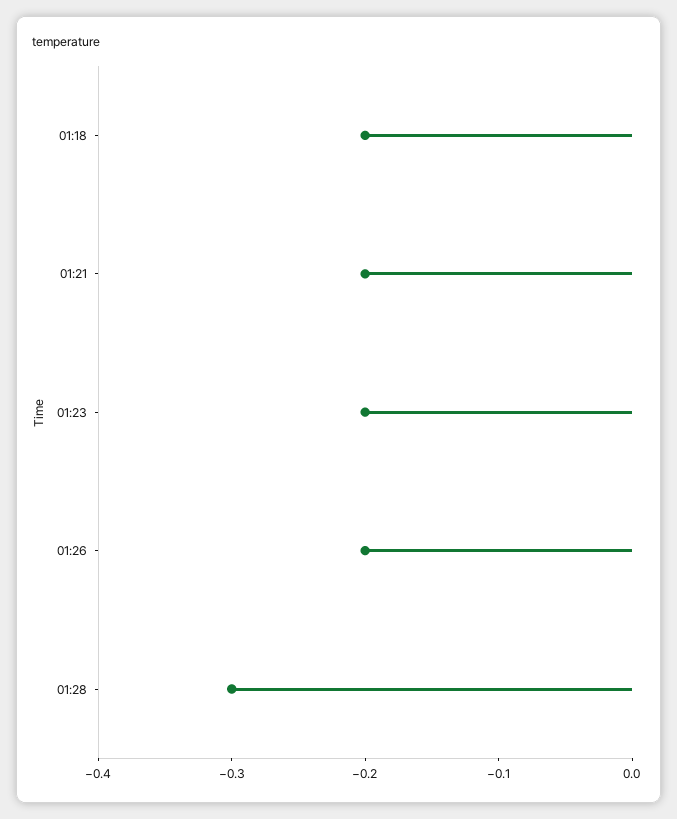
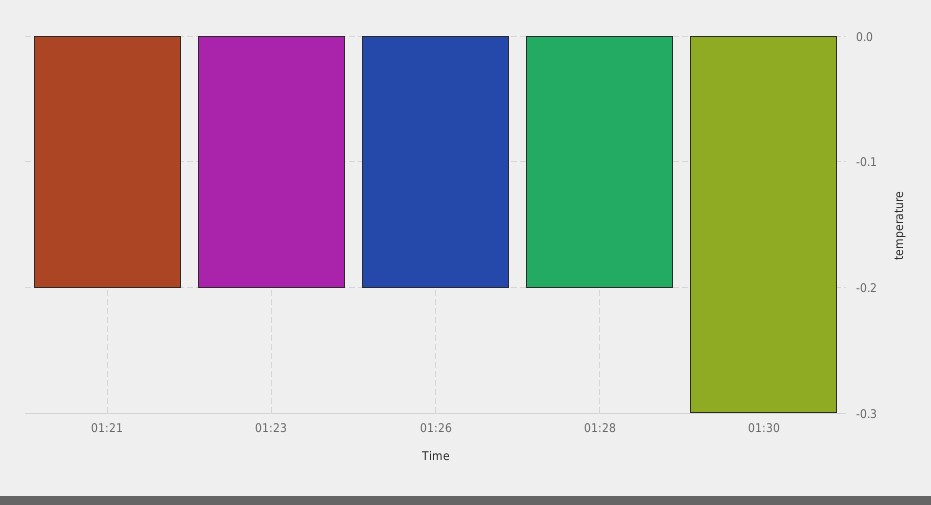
01:18: -0.2 -> none
01:28: -0.3 -> -0.2
01:30: none -> -0.3

